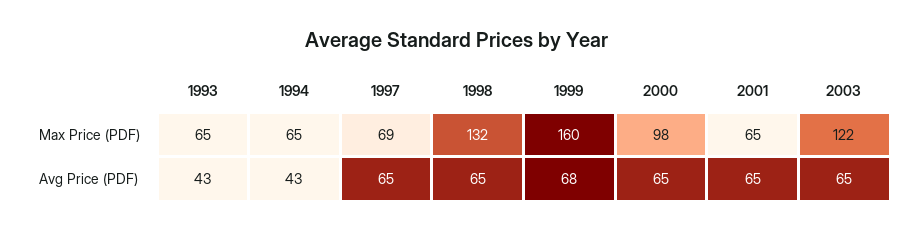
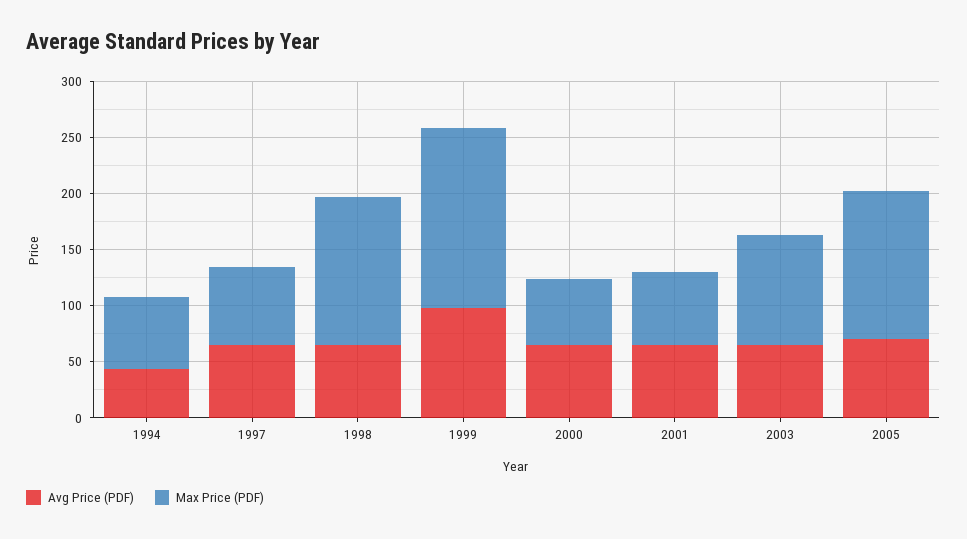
Max Price (PDF), 1993: 65 -> none
Max Price (PDF), 2000: 98 -> 60
Max Price (PDF), 2003: 122 -> 100
Avg Price (PDF), 1993: 43 -> none
Avg Price (PDF), 1999: 68 -> 100
Avg Price (PDF), 2005: none -> 70
Max Price (PDF), 2005: none -> 130

